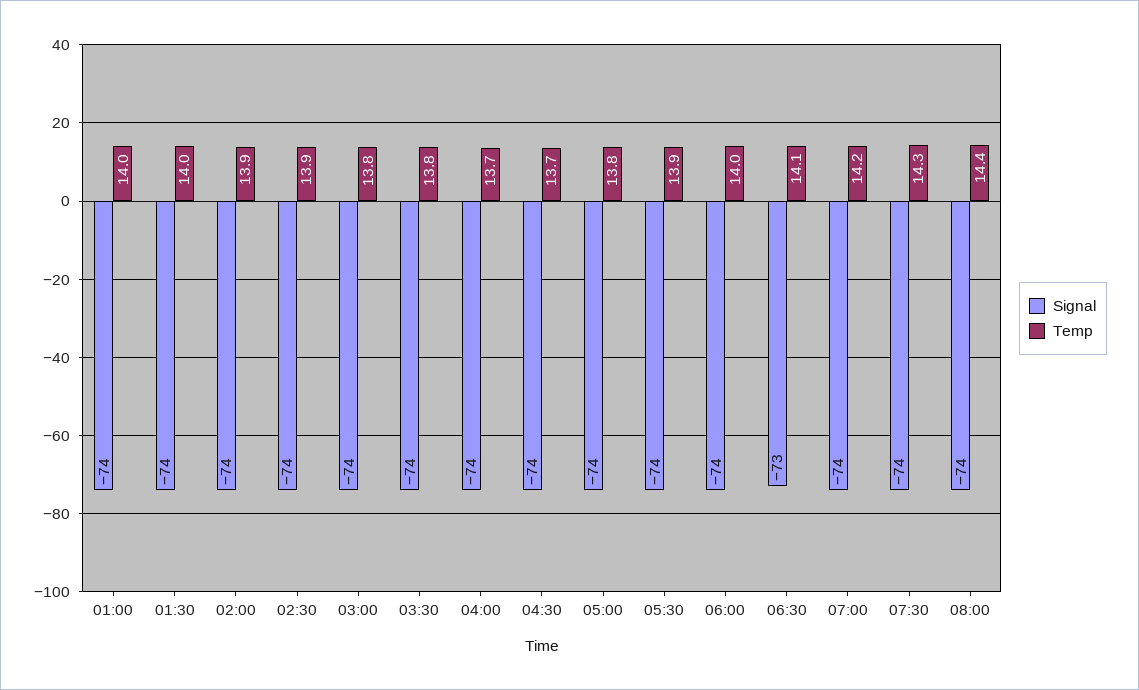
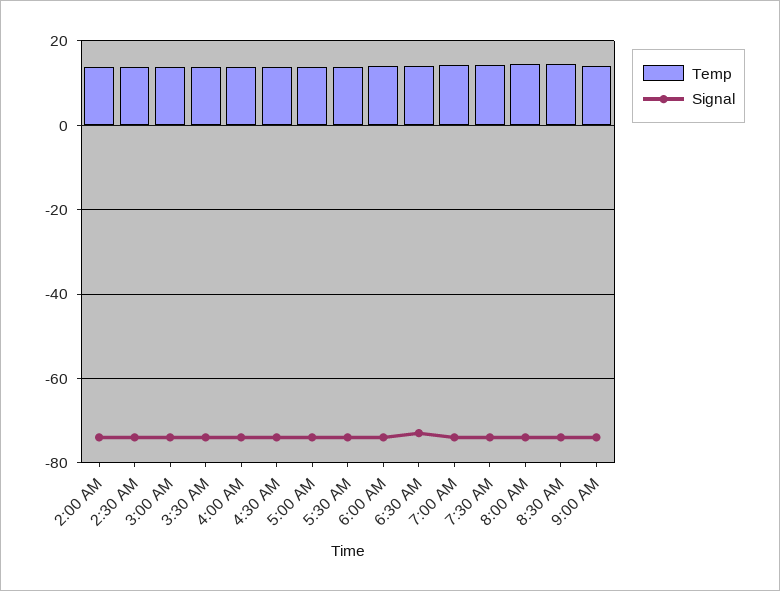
Signal, 01:00: -74 -> none
Temp, 01:00: 14 -> none
Signal, 01:30: -74 -> none
Temp, 01:30: 14 -> none
Temp, 8:30 AM: none -> 14
Signal, 8:30 AM: none -> -74
Temp, 9:00 AM: none -> 14
Signal, 9:00 AM: none -> -74

